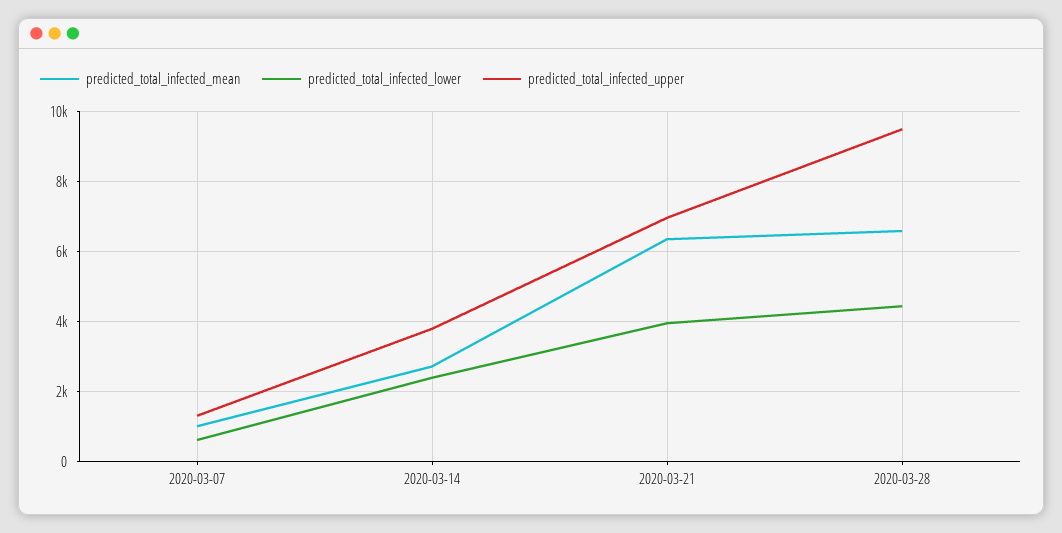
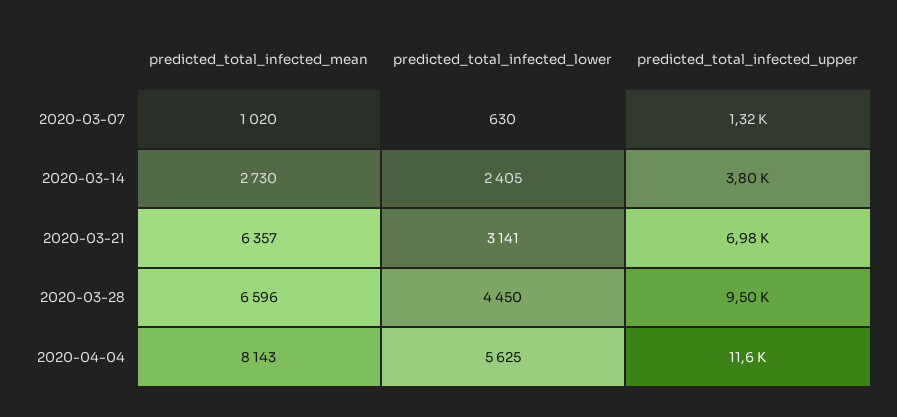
predicted_total_infected_lower, 2020-03-21: 4000 -> 3141
predicted_total_infected_mean, 2020-04-04: none -> 8143
predicted_total_infected_lower, 2020-04-04: none -> 5625
predicted_total_infected_upper, 2020-04-04: none -> 11600

